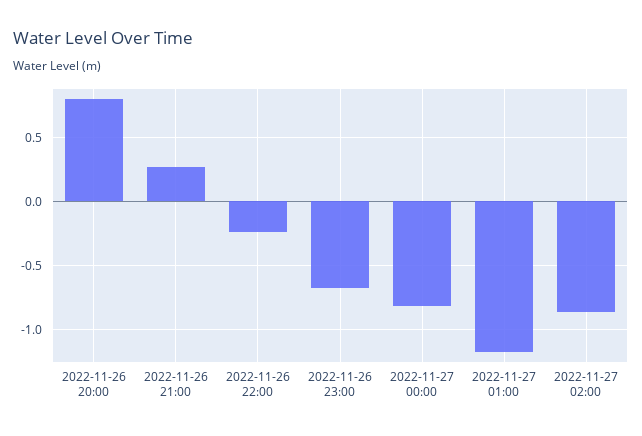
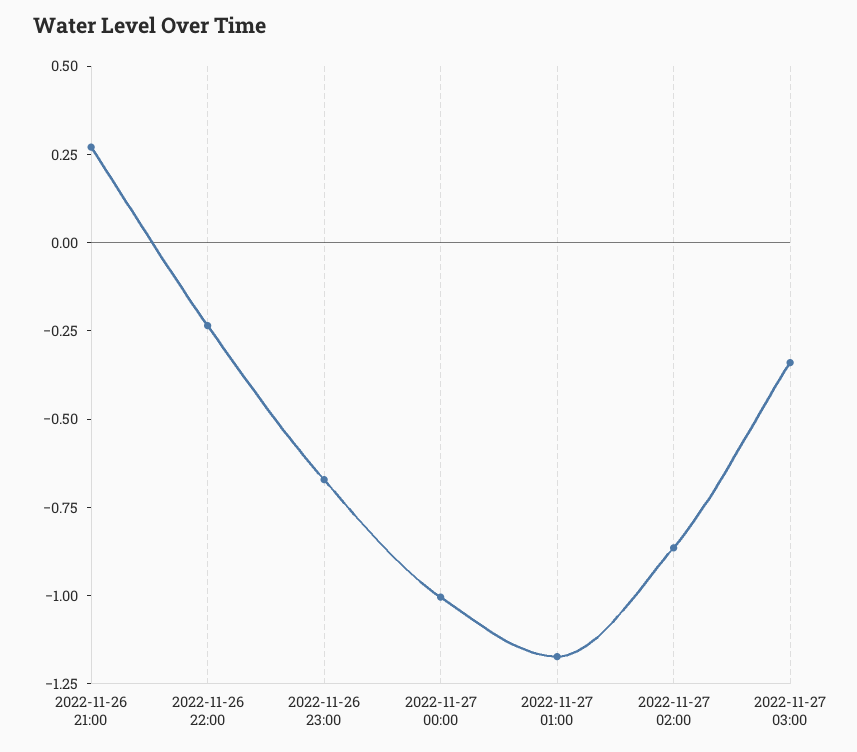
2022-11-26 20:00: 0.8 -> none
2022-11-27 00:00: -0.8 -> -1
2022-11-27 03:00: none -> -0.35

